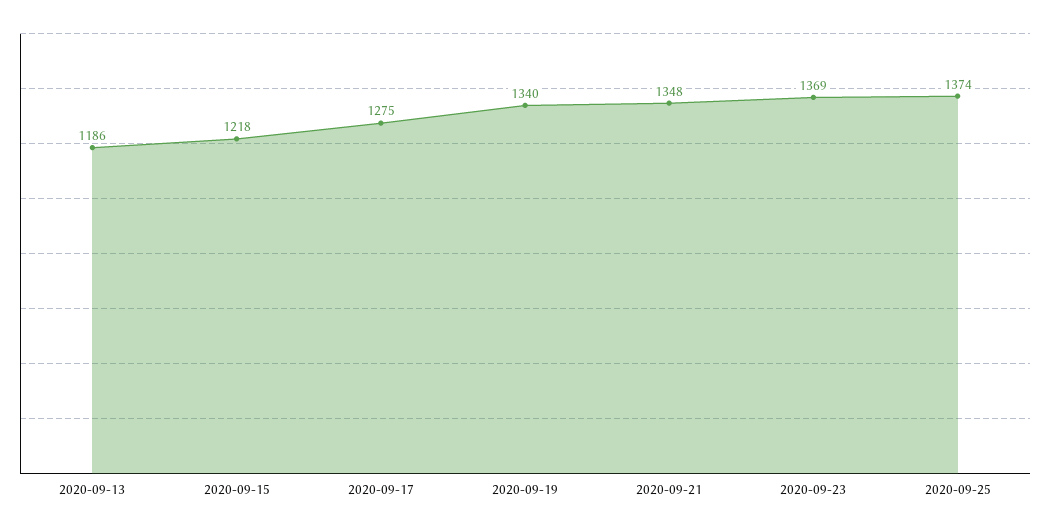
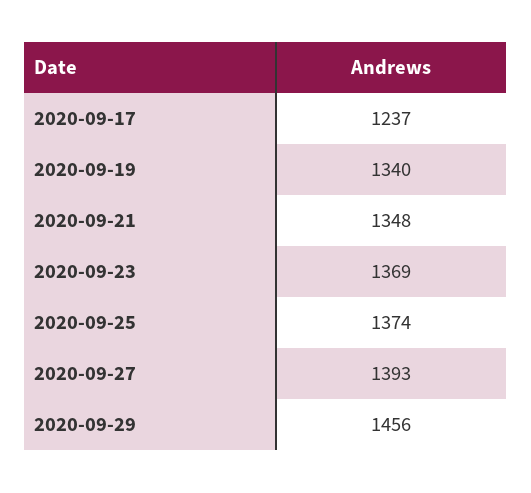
2020-09-13: 1186 -> none
2020-09-15: 1218 -> none
2020-09-17: 1275 -> 1237
2020-09-27: none -> 1393
2020-09-29: none -> 1456

